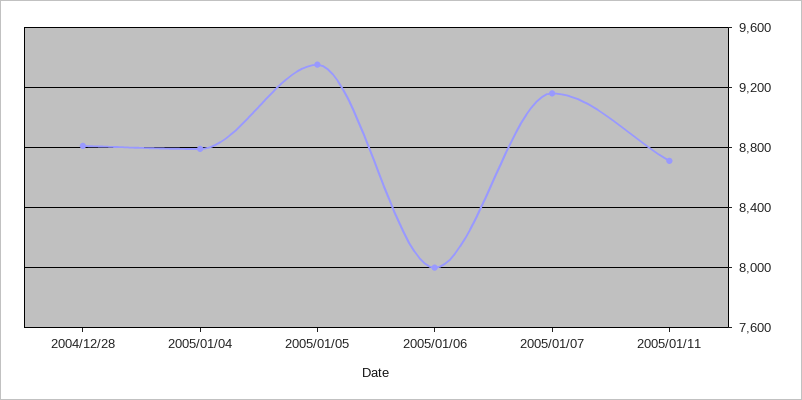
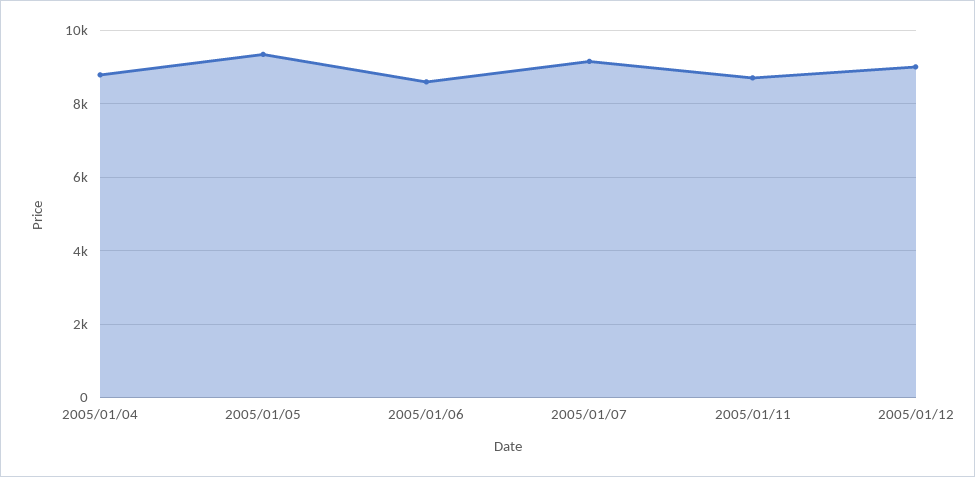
2004/12/28: 8800 -> none
2005/01/06: 8000 -> 8600
2005/01/12: none -> 9000

